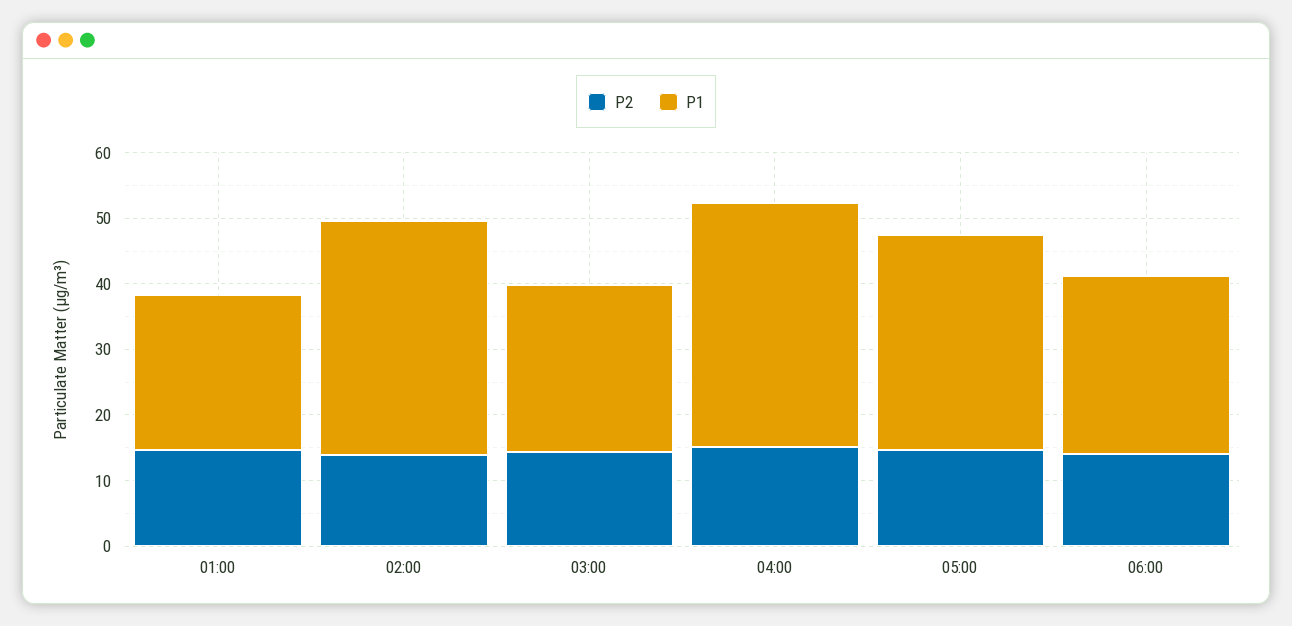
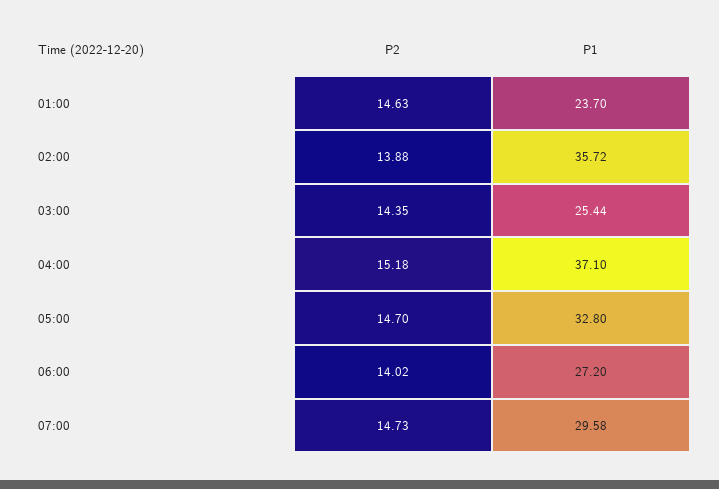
P2, 07:00: none -> 14.73
P1, 07:00: none -> 29.58

